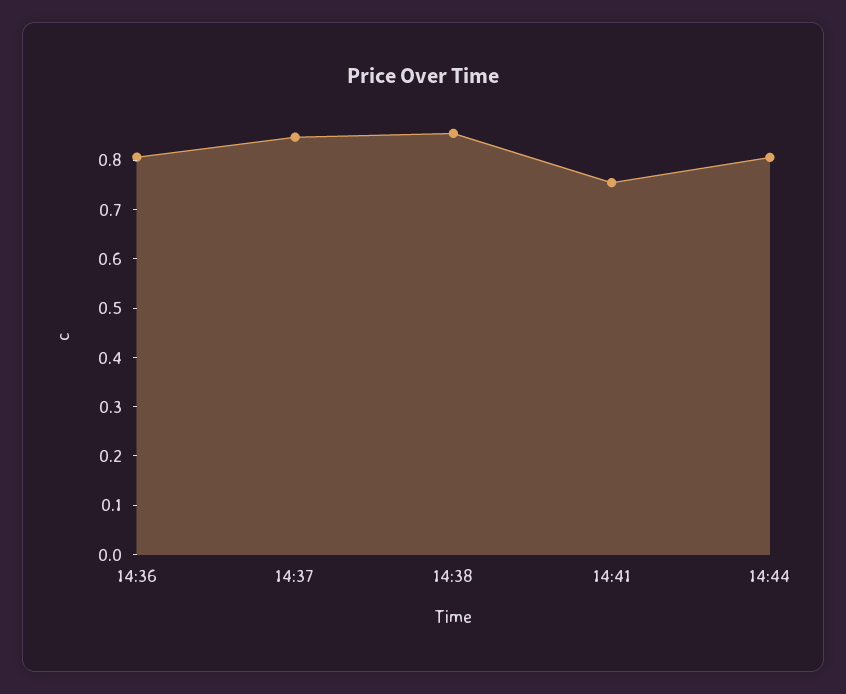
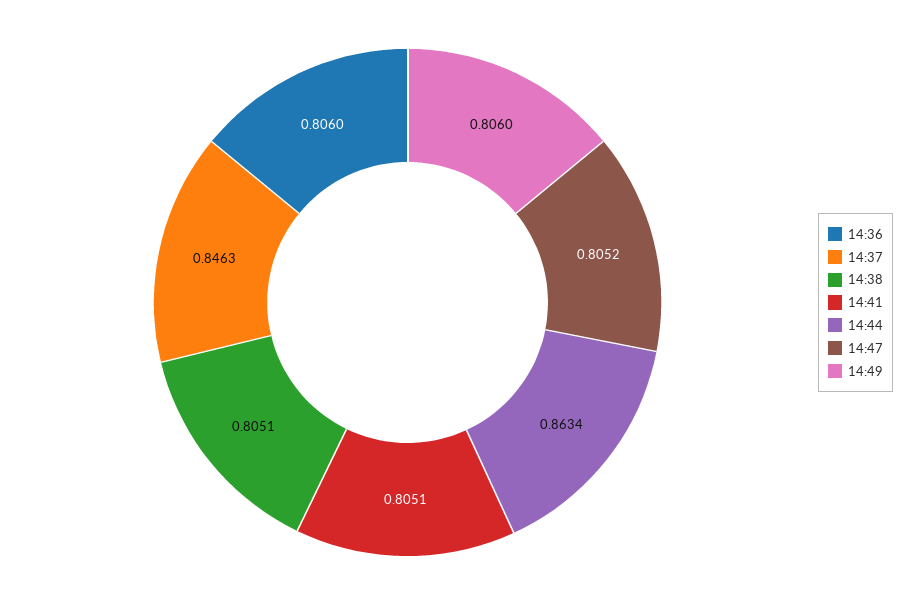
14:38: 0.86 -> 0.8051
14:41: 0.76 -> 0.8051
14:44: 0.8 -> 0.8634
14:47: none -> 0.8052
14:49: none -> 0.806

